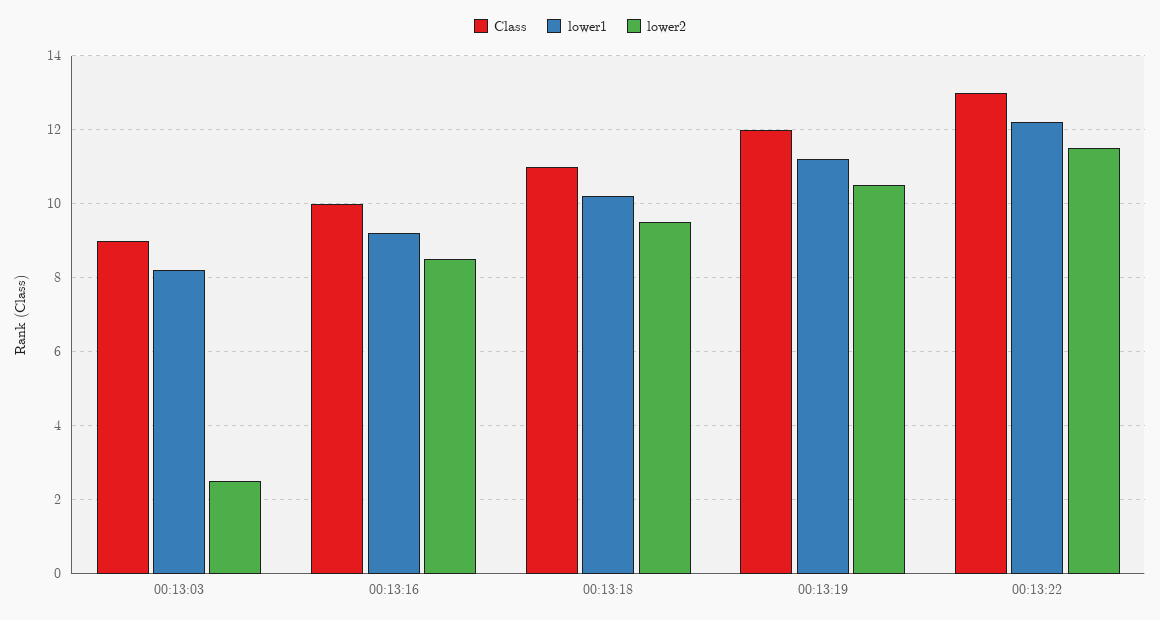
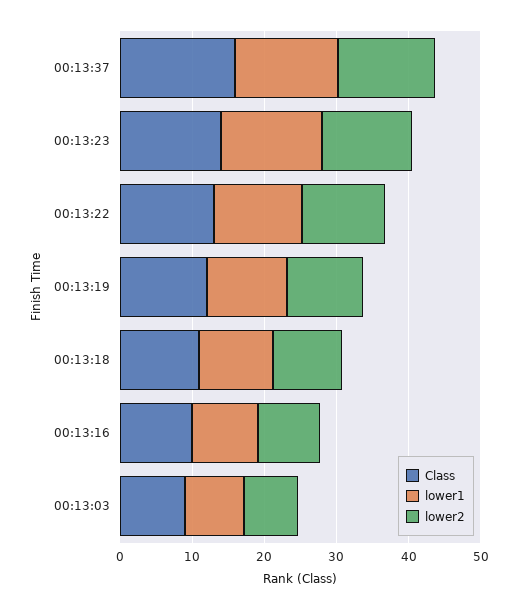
lower2, 00:13:03: 2.5 -> 8
Class, 00:13:37: none -> 16
lower1, 00:13:37: none -> 14
lower2, 00:13:37: none -> 14
Class, 00:13:23: none -> 14
lower1, 00:13:23: none -> 14
lower2, 00:13:23: none -> 12

